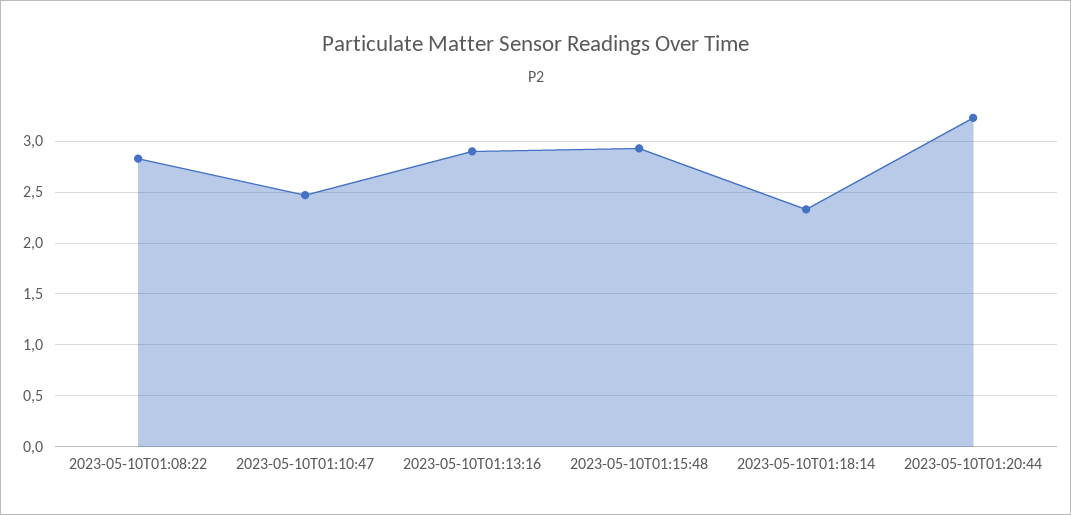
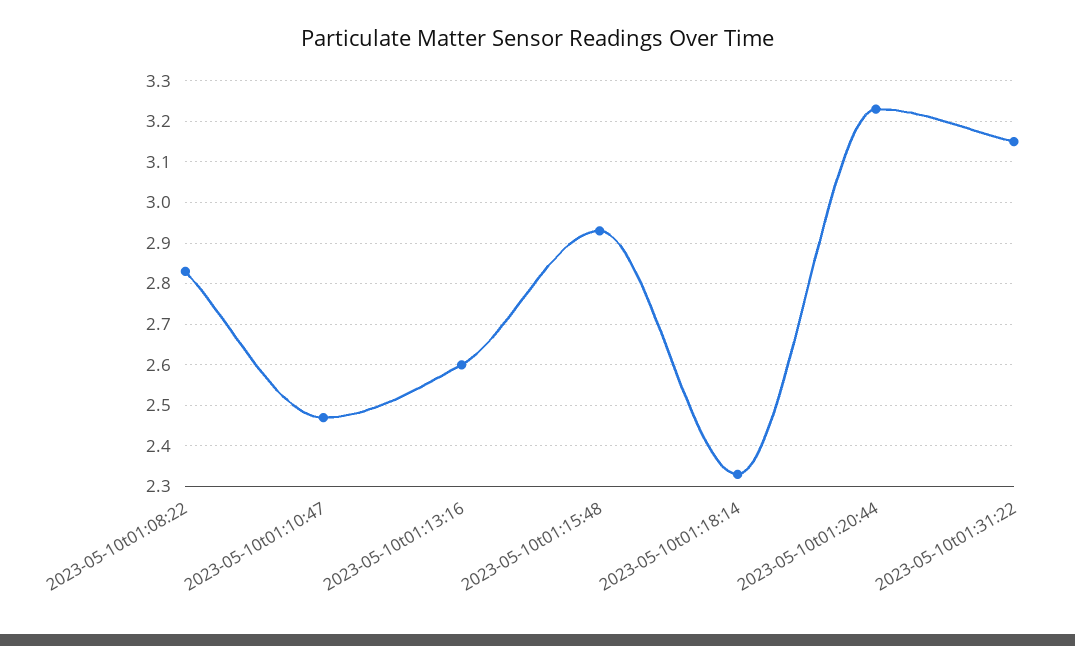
2023-05-10T01:13:16: 2.9 -> 2.6
2023-05-10t01:31:22: none -> 3.15

